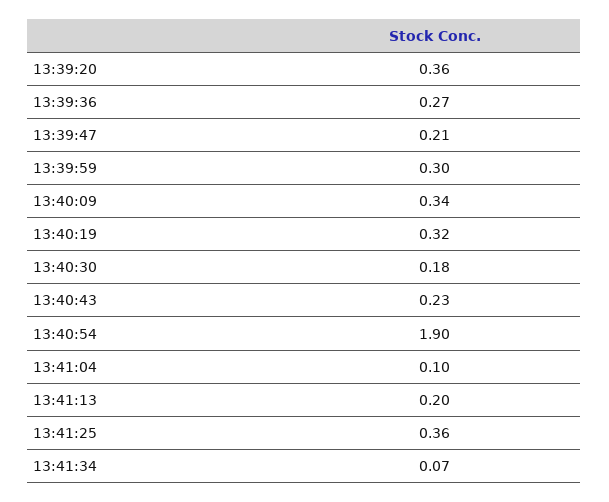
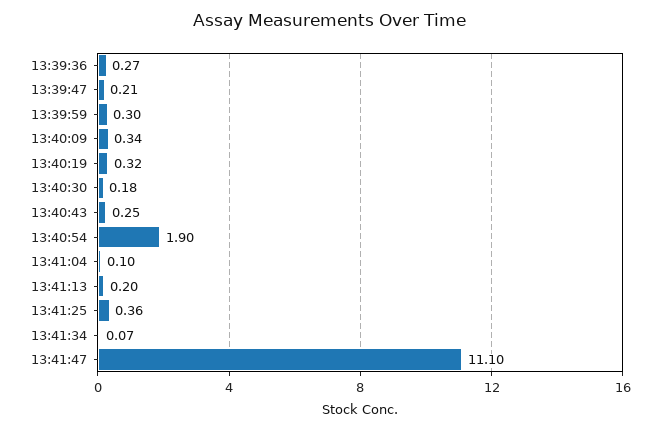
13:39:20: 0.36 -> none
13:40:43: 0.23 -> 0.25
13:41:47: none -> 11.1

